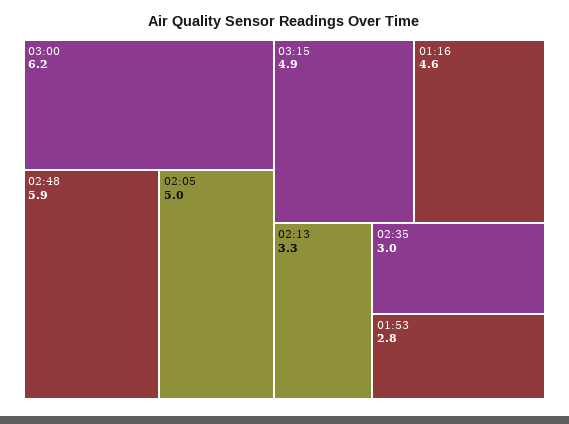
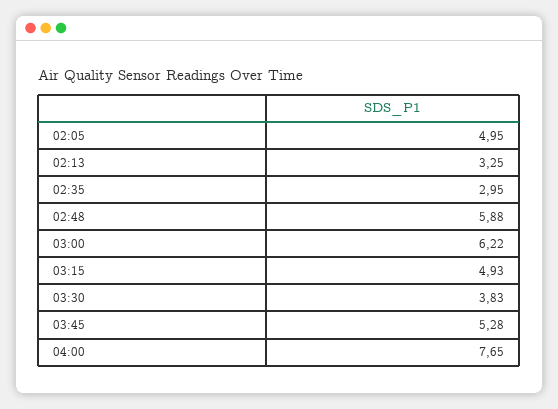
01:16: 4.6 -> none
01:53: 2.8 -> none
03:30: none -> 3.83
03:45: none -> 5.28
04:00: none -> 7.65

